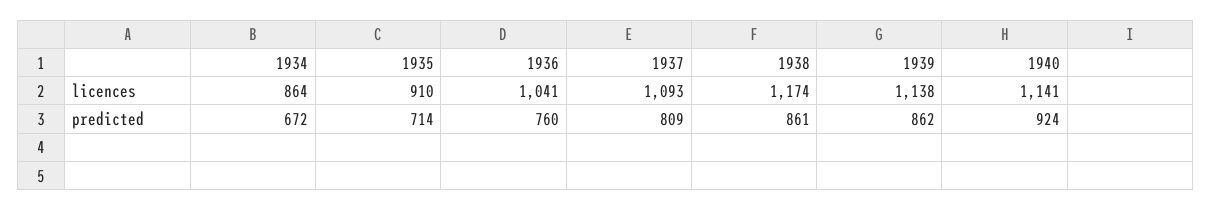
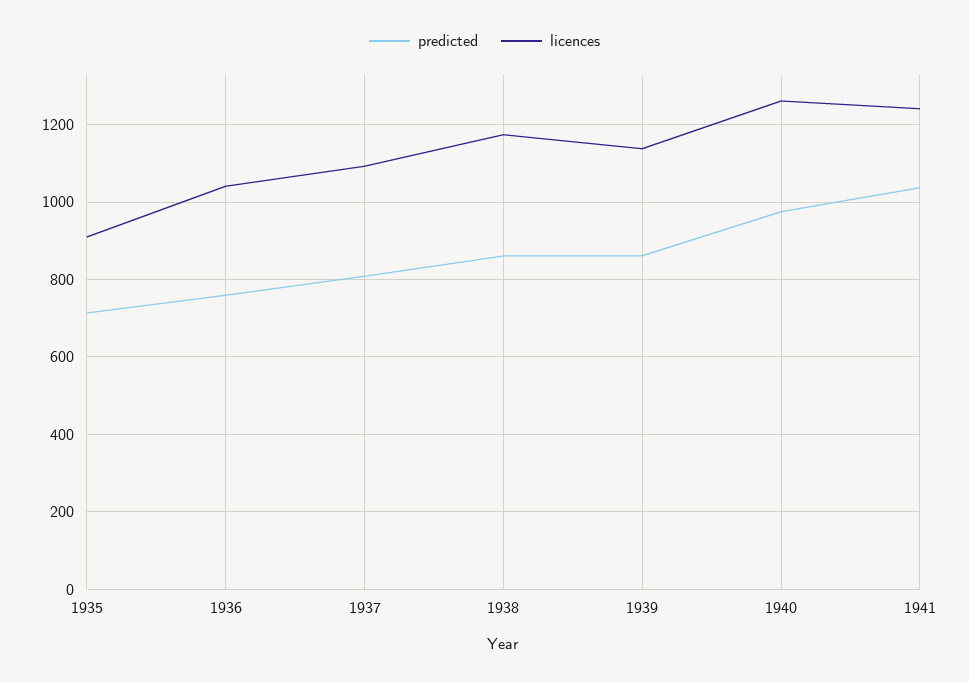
licences, 1934: 864 -> none
licences, 1940: 1141 -> 1260
predicted, 1934: 672 -> none
predicted, 1940: 924 -> 980
predicted, 1941: none -> 1040
licences, 1941: none -> 1240

